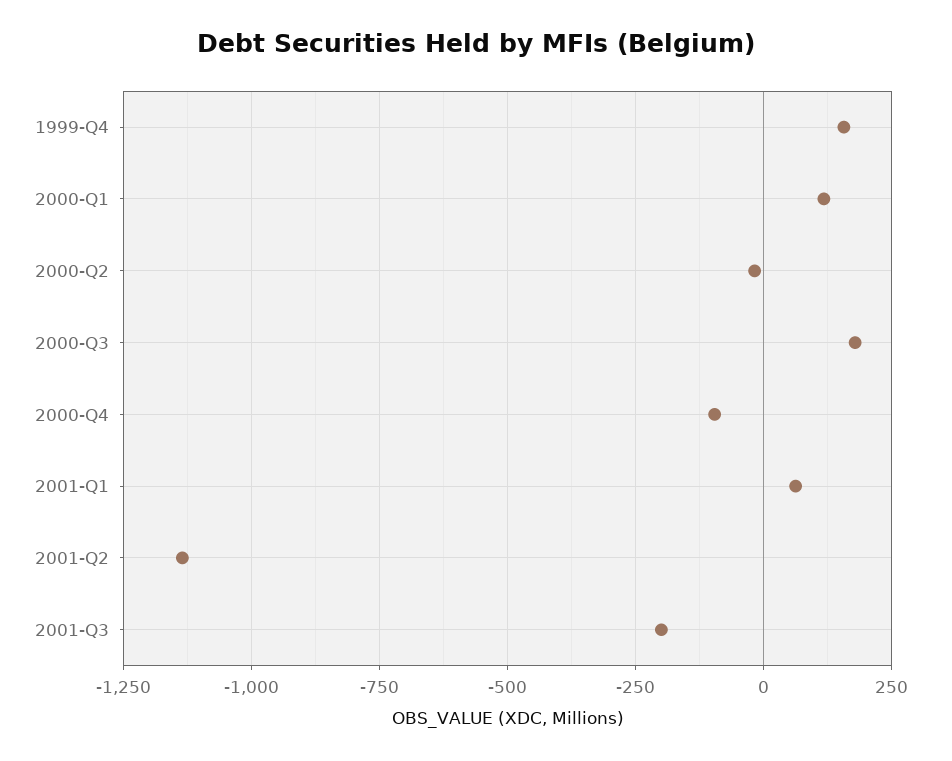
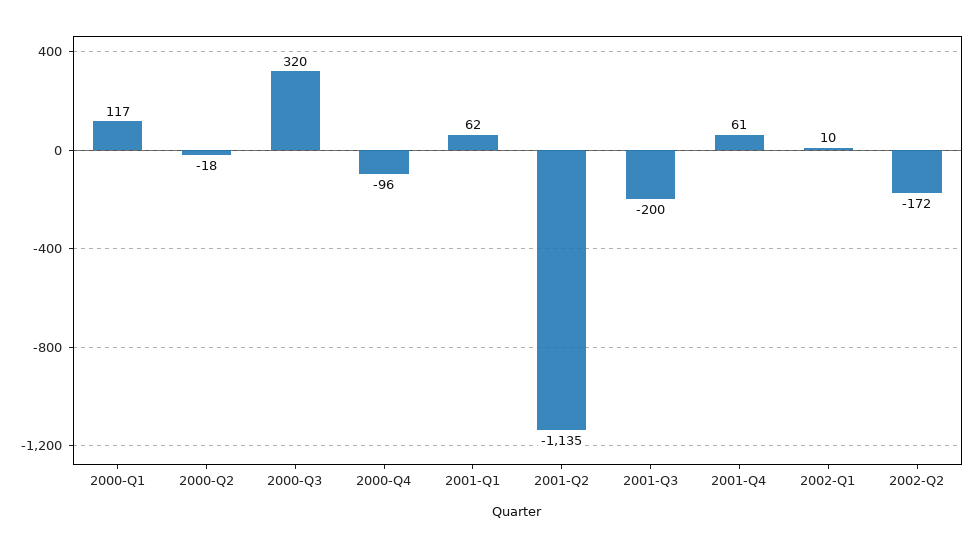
1999-Q4: 150 -> none
2000-Q3: 175 -> 320
2001-Q4: none -> 61
2002-Q1: none -> 10
2002-Q2: none -> -172

